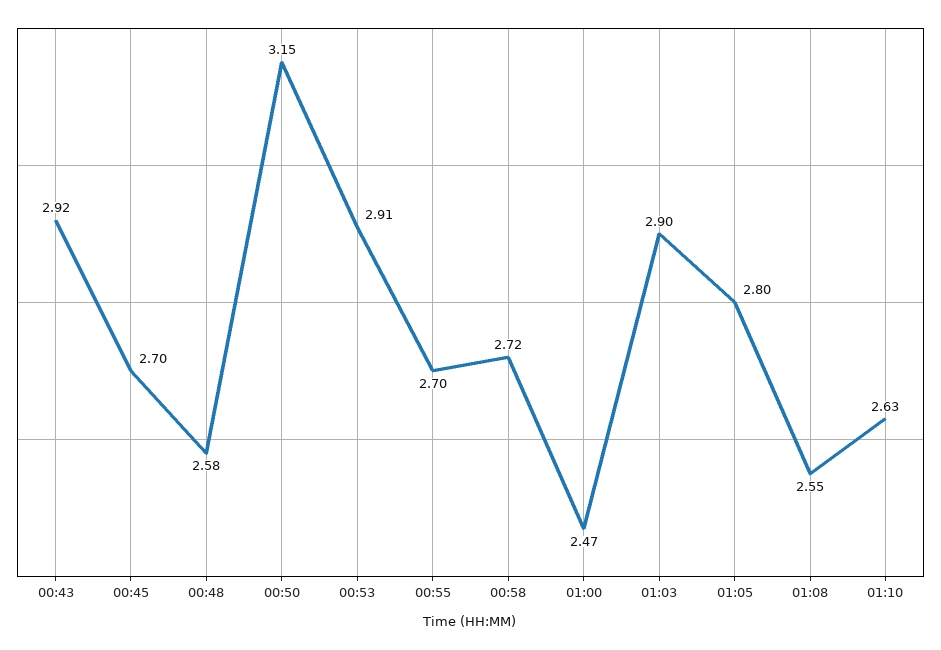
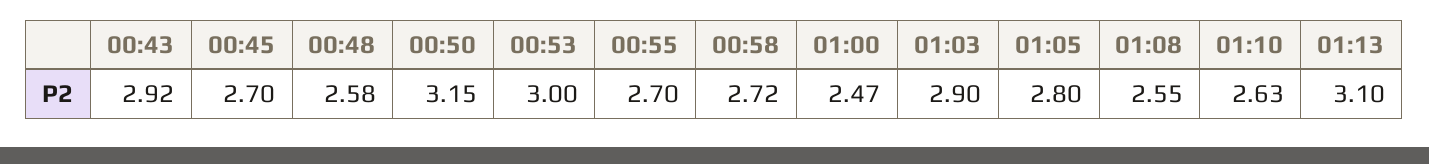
00:53: 2.91 -> 3
01:13: none -> 3.1

